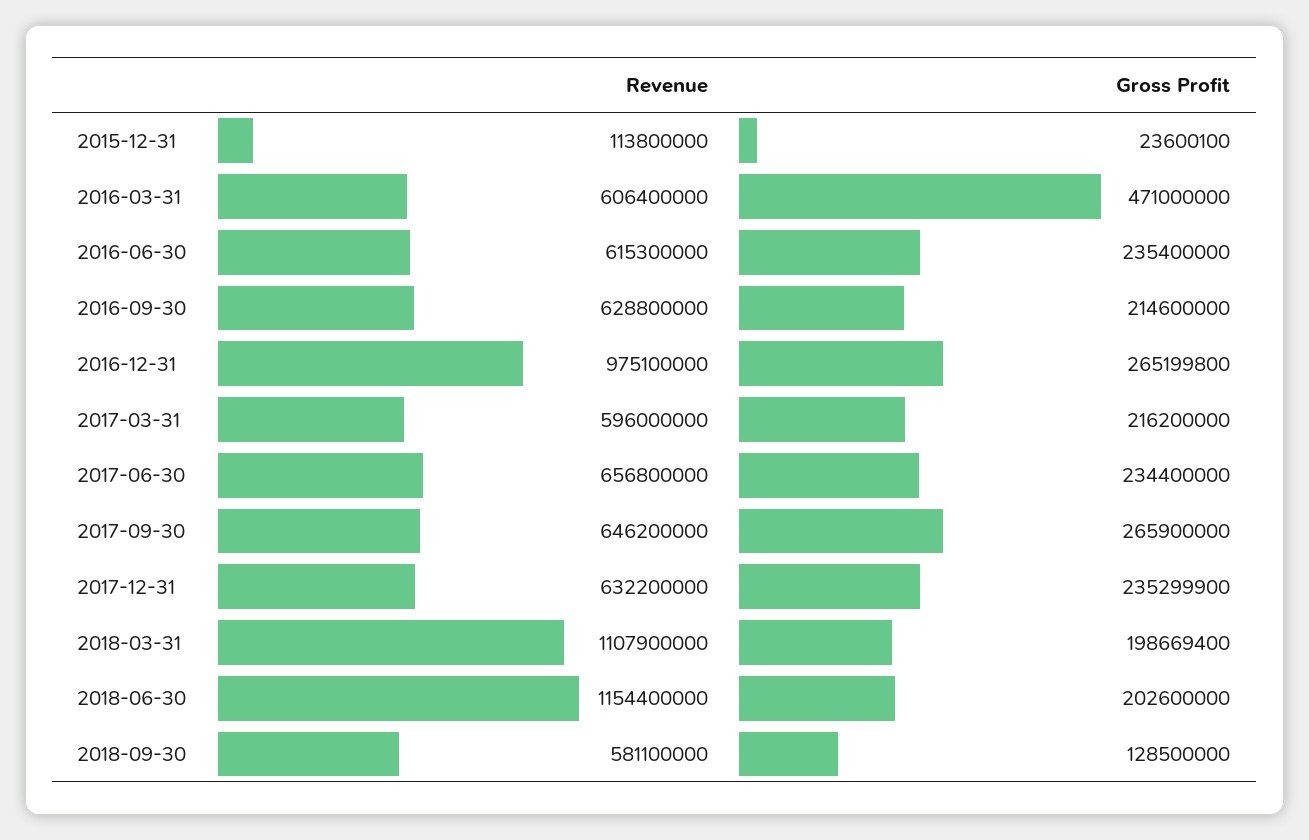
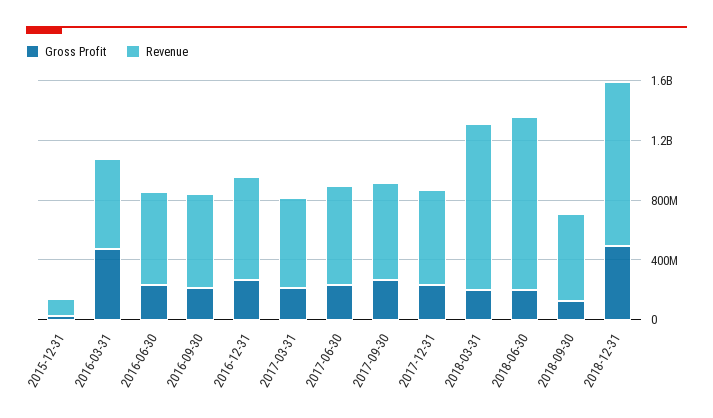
Revenue, 2016-12-31: 975100000 -> 700000000
Gross Profit, 2018-12-31: none -> 500000000
Revenue, 2018-12-31: none -> 1100000000

